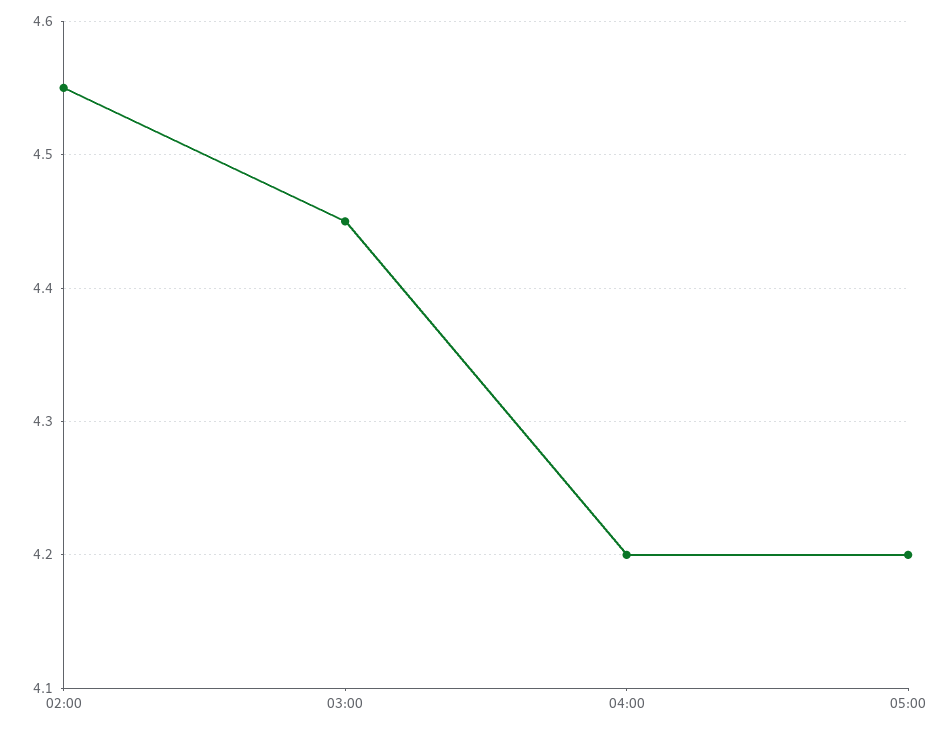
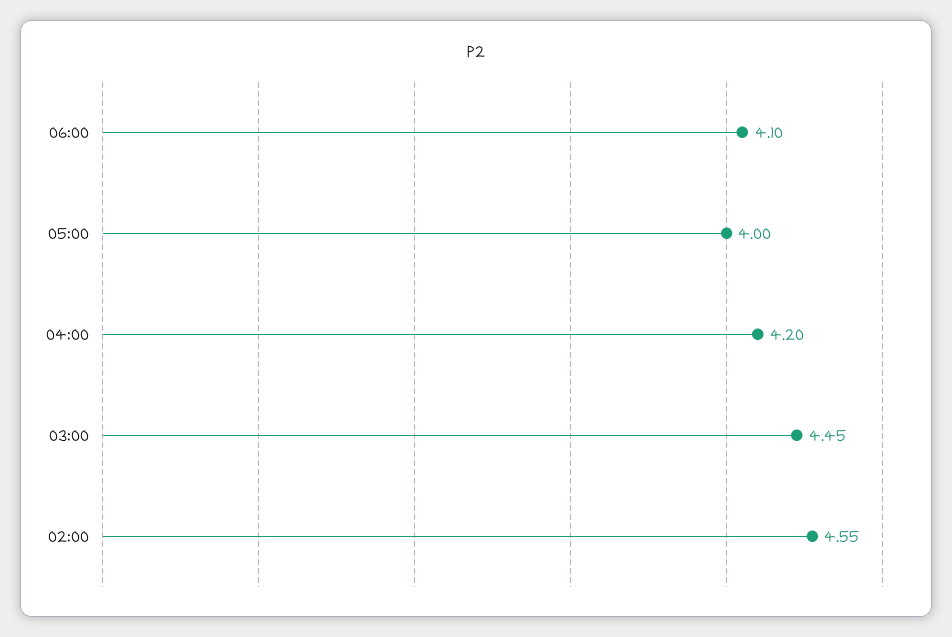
05:00: 4.2 -> 4
06:00: none -> 4.1

